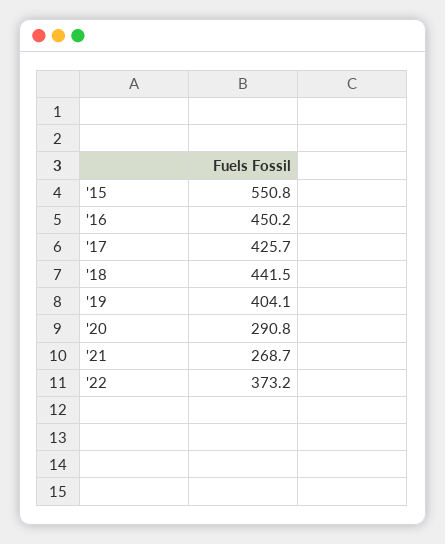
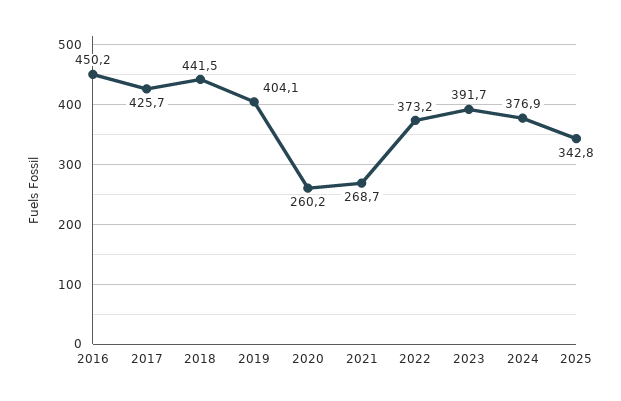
'15: 550.8 -> none
'20: 290.8 -> 260.2
2023: none -> 391.7
2024: none -> 376.9
2025: none -> 342.8

